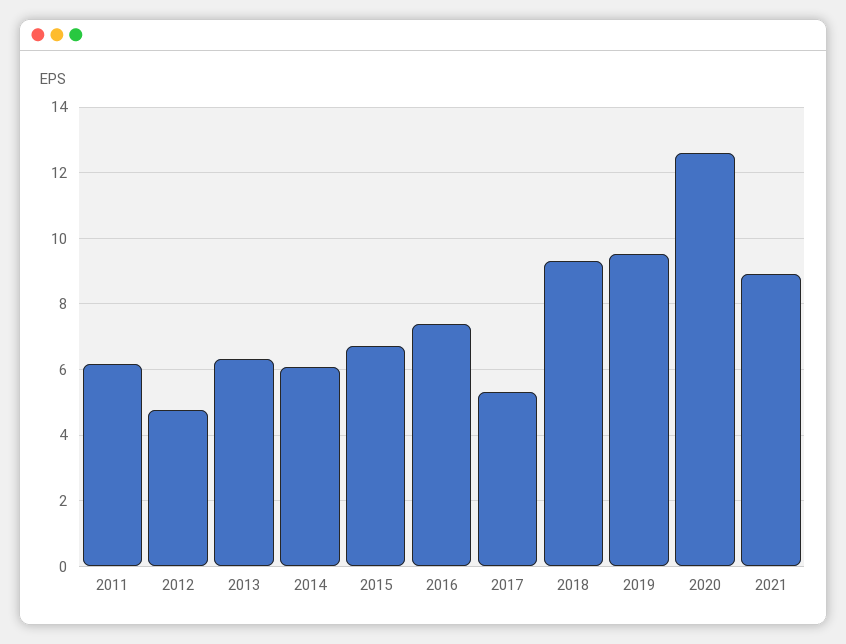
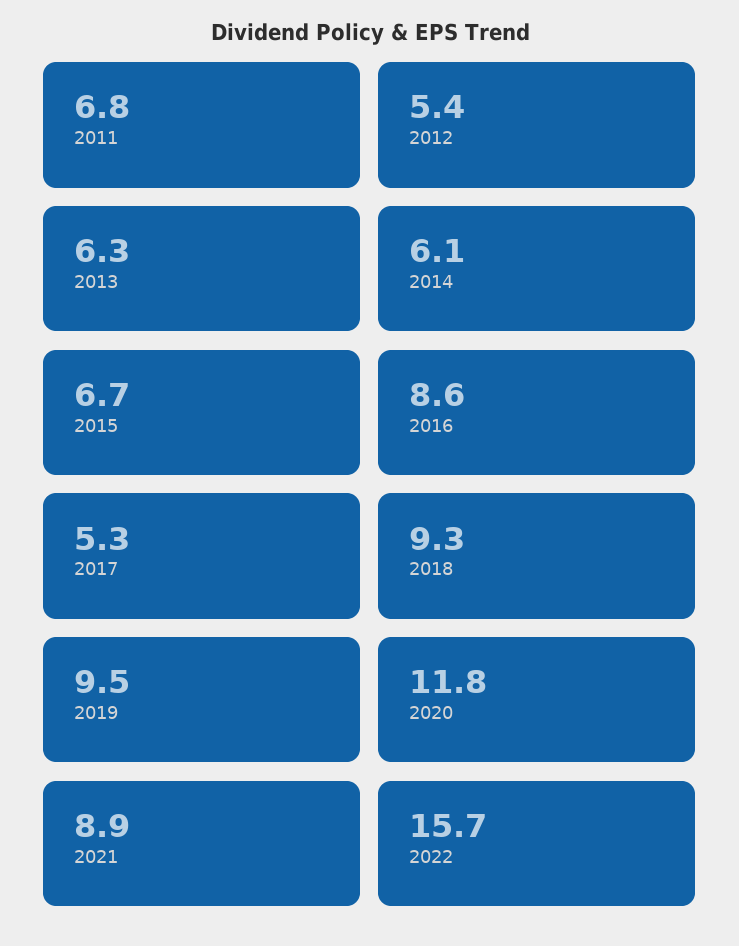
2011: 6.2 -> 6.8
2012: 4.8 -> 5.4
2016: 7.4 -> 8.6
2020: 12.6 -> 11.8
2022: none -> 15.7

